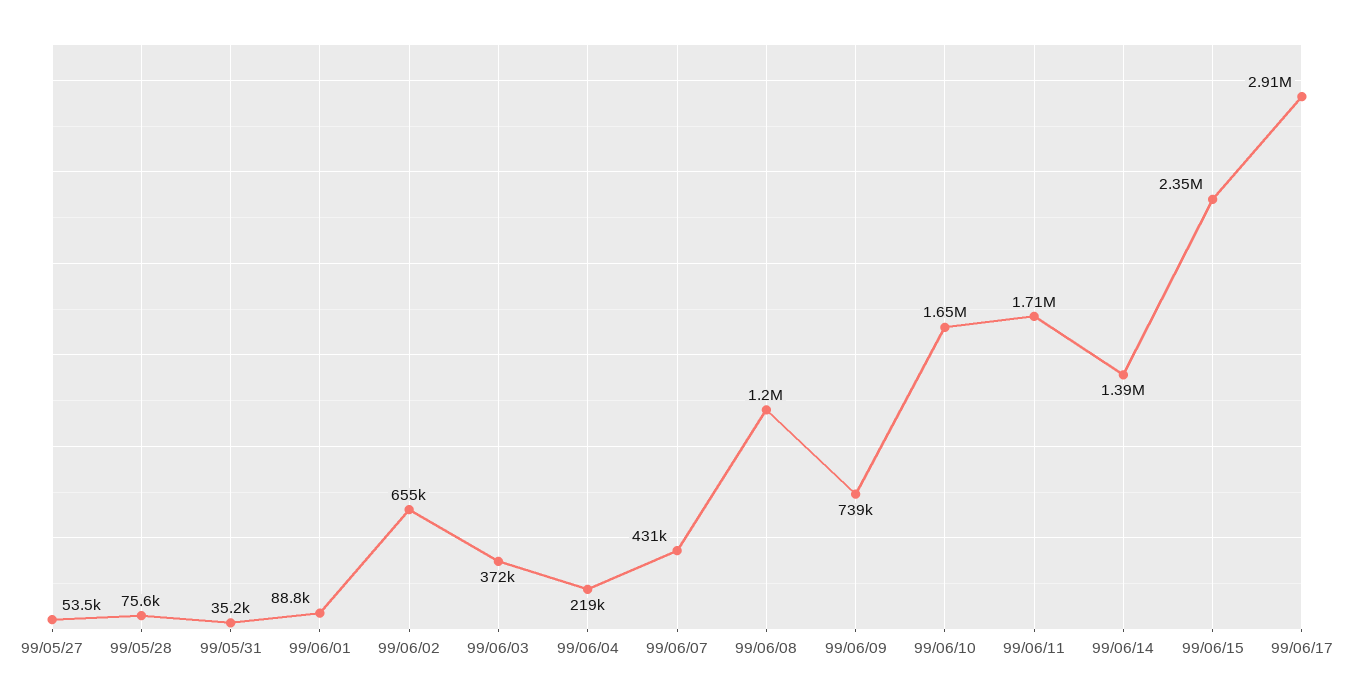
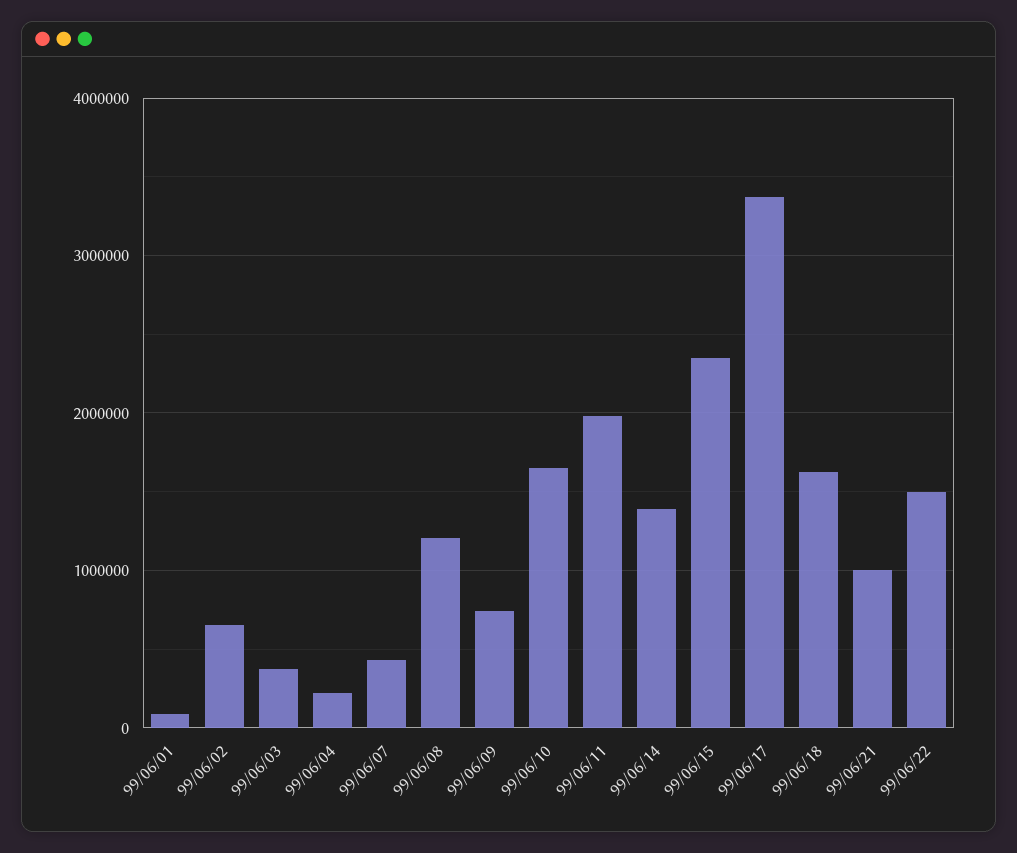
99/05/27: 53500 -> none
99/05/28: 75600 -> none
99/05/31: 35200 -> none
99/06/11: 1710000 -> 2000000
99/06/17: 2910000 -> 3400000
99/06/18: none -> 1600000
99/06/21: none -> 1000000
99/06/22: none -> 1500000

